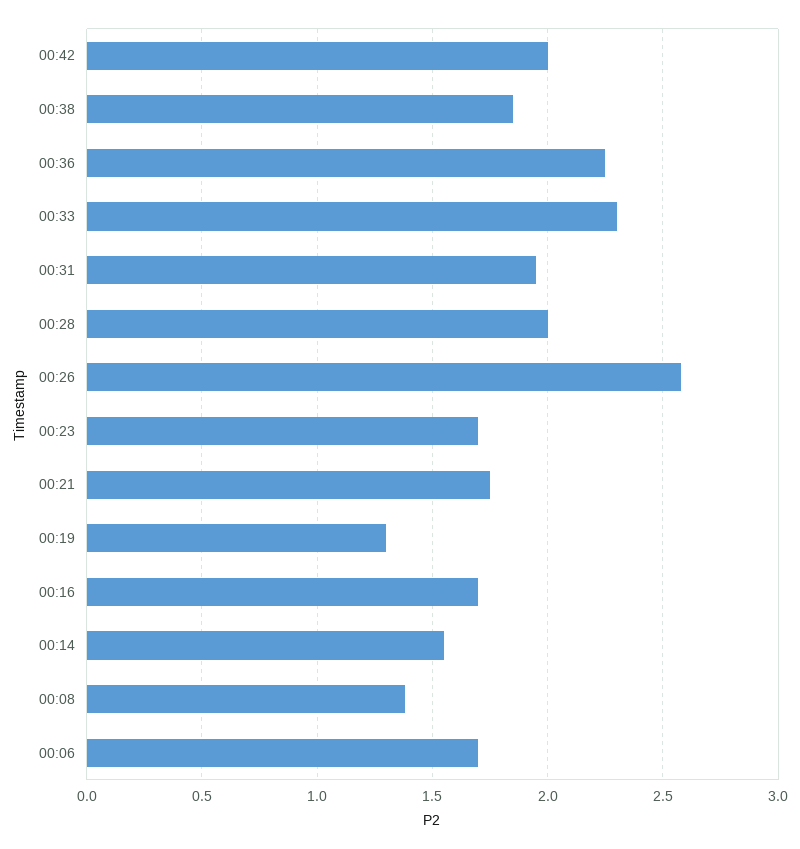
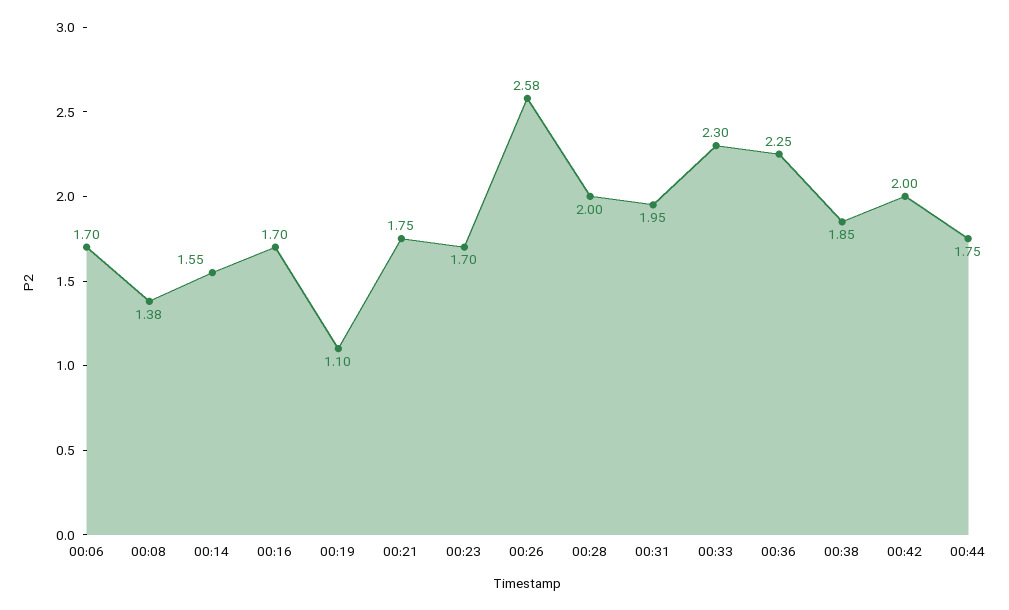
00:19: 1.3 -> 1.1
00:44: none -> 1.75

